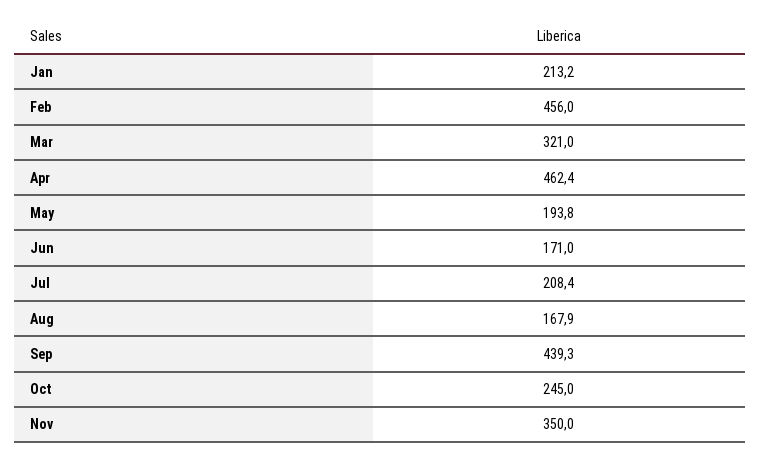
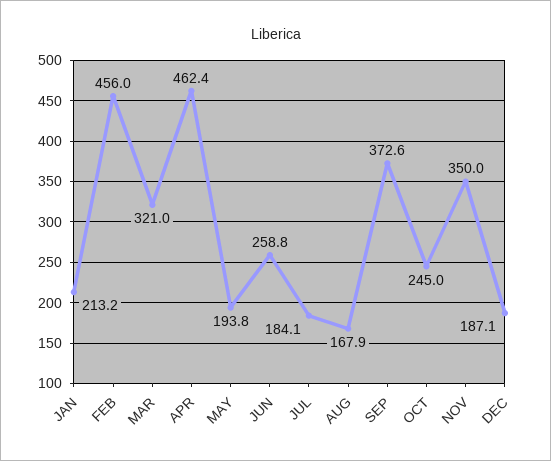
Jun: 171 -> 258.8
Jul: 208.4 -> 184.1
Sep: 439.3 -> 372.6
DEC: none -> 187.1

